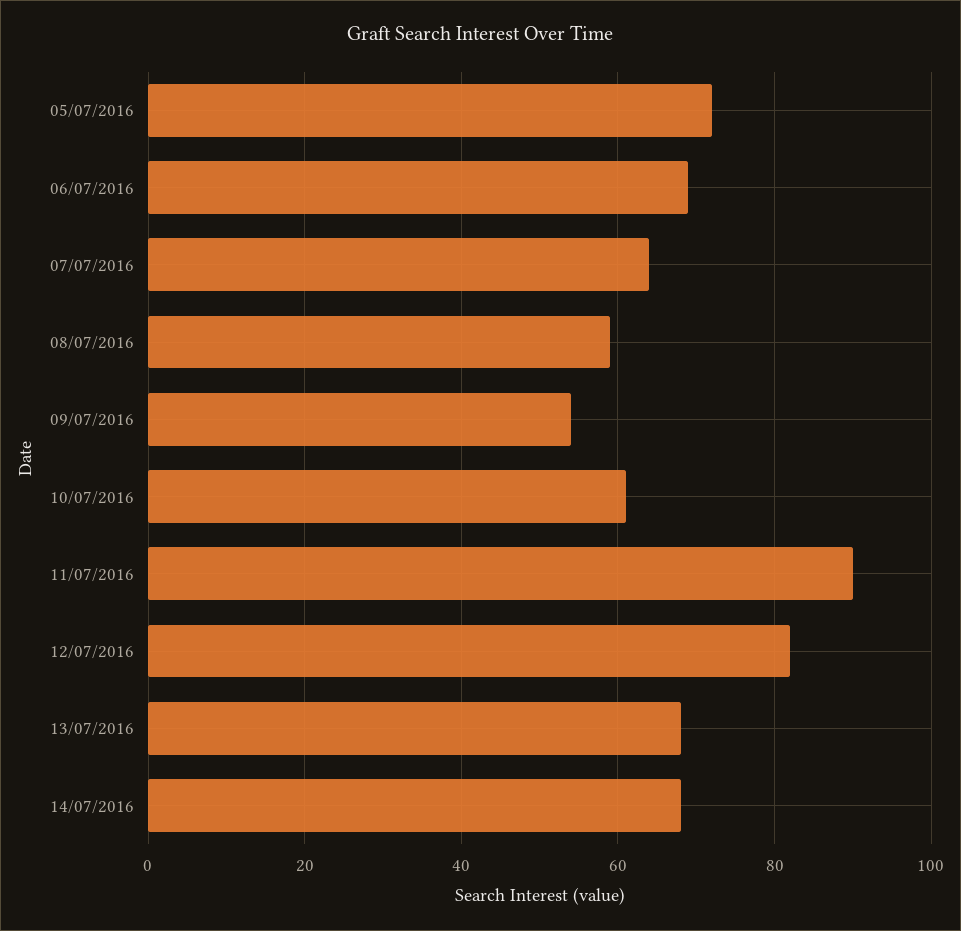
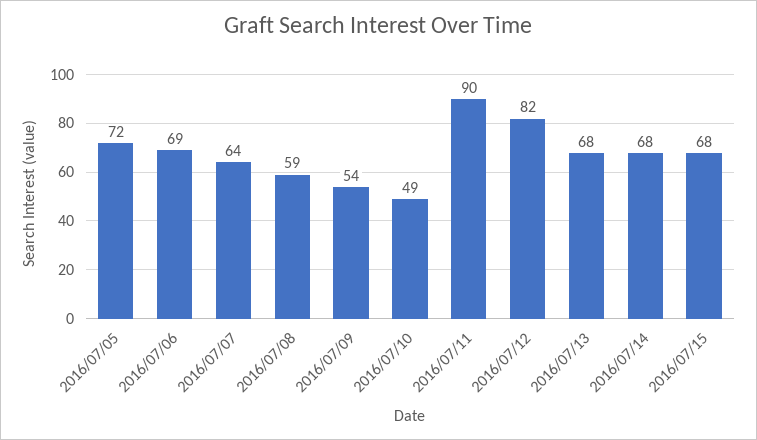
10/07/2016: 60 -> 49
2016/07/15: none -> 68

